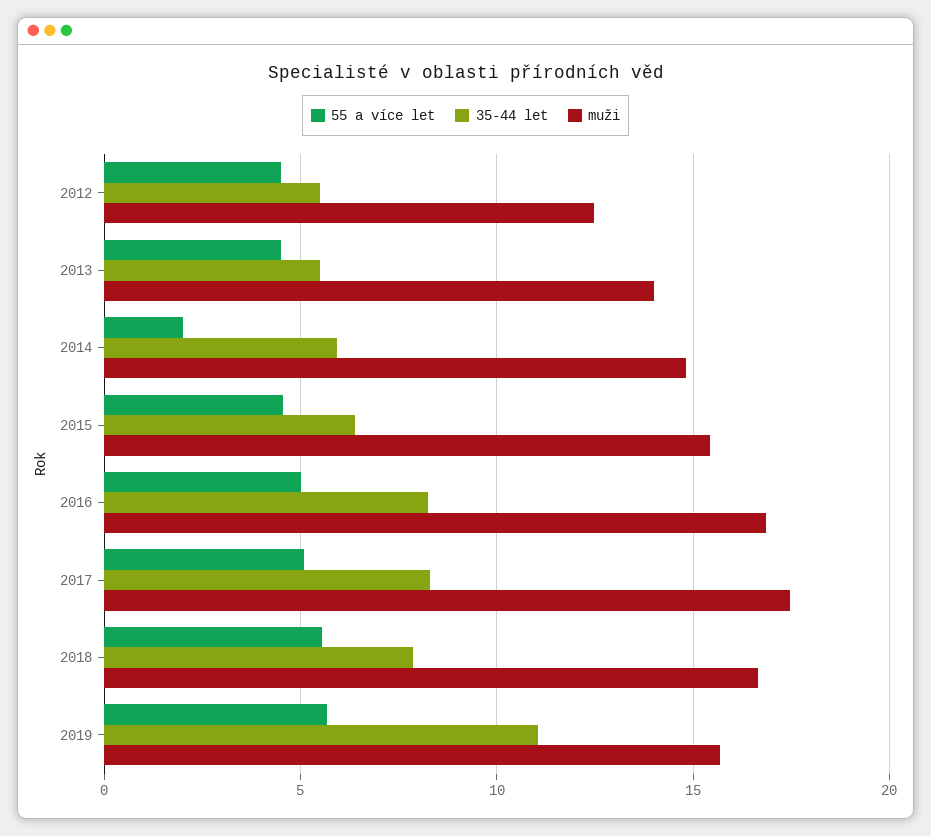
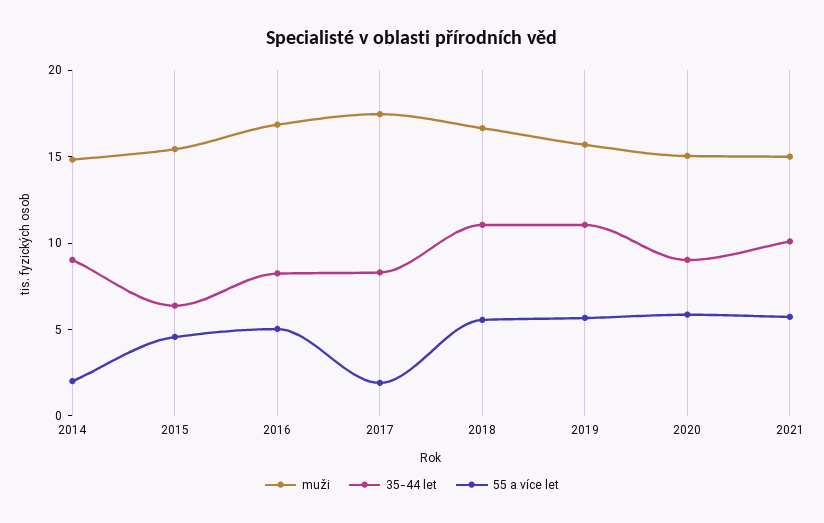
55 a více let, 2012: 4.5 -> none
35-44 let, 2012: 5.5 -> none
muži, 2012: 12.5 -> none
55 a více let, 2013: 4.5 -> none
35-44 let, 2013: 5.5 -> none
muži, 2013: 14 -> none
35-44 let, 2014: 6 -> 9
55 a více let, 2017: 5 -> 2
35-44 let, 2018: 8 -> 11
muži, 2020: none -> 15
35-44 let, 2020: none -> 9
55 a více let, 2020: none -> 6
muži, 2021: none -> 15
35-44 let, 2021: none -> 10
55 a více let, 2021: none -> 6

